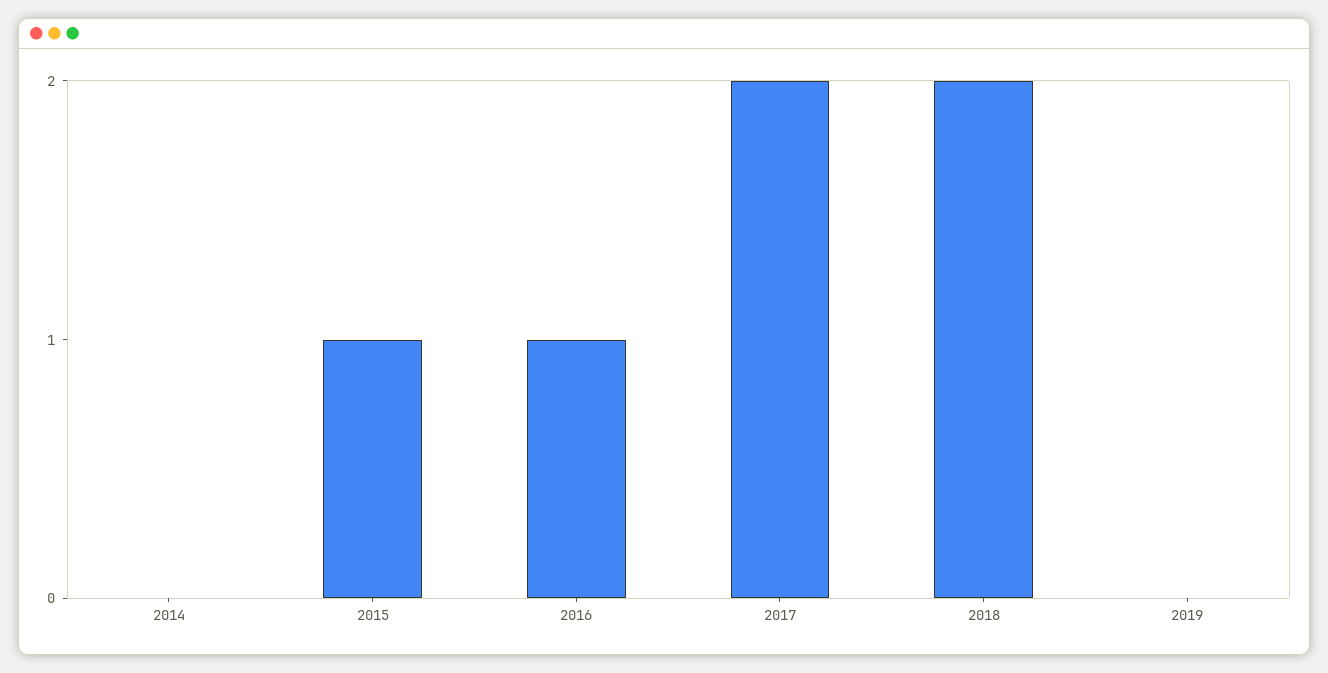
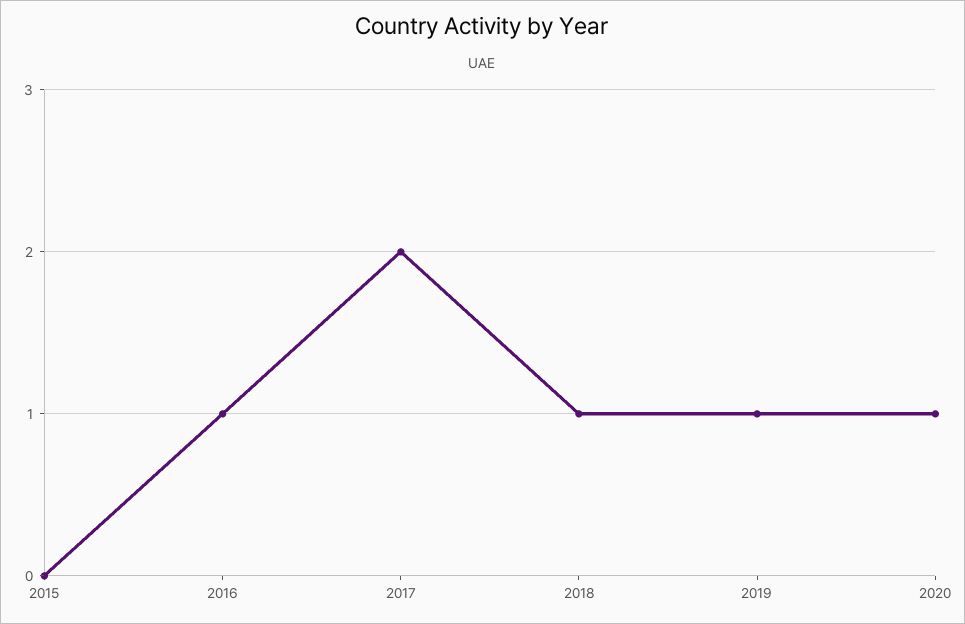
2014: 0 -> none
2015: 1 -> 0
2018: 2 -> 1
2019: 0 -> 1
2020: none -> 1

